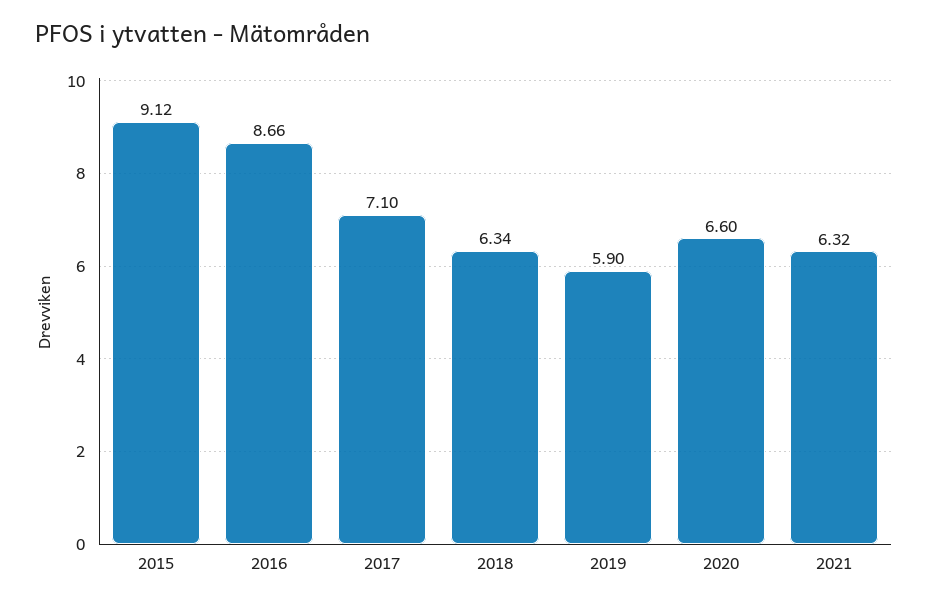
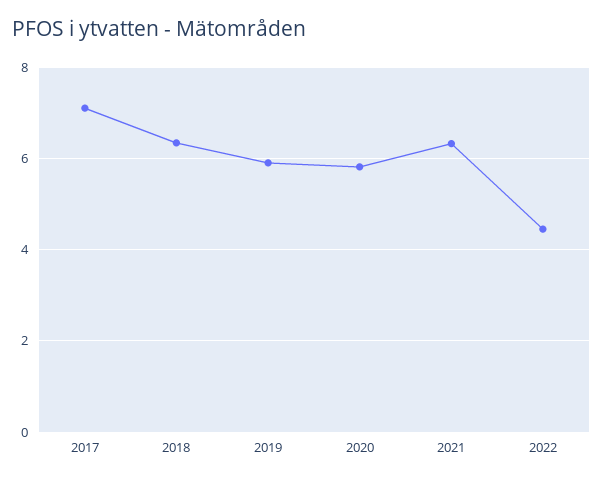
2015: 9.12 -> none
2016: 8.66 -> none
2020: 6.6 -> 5.8
2022: none -> 4.4

